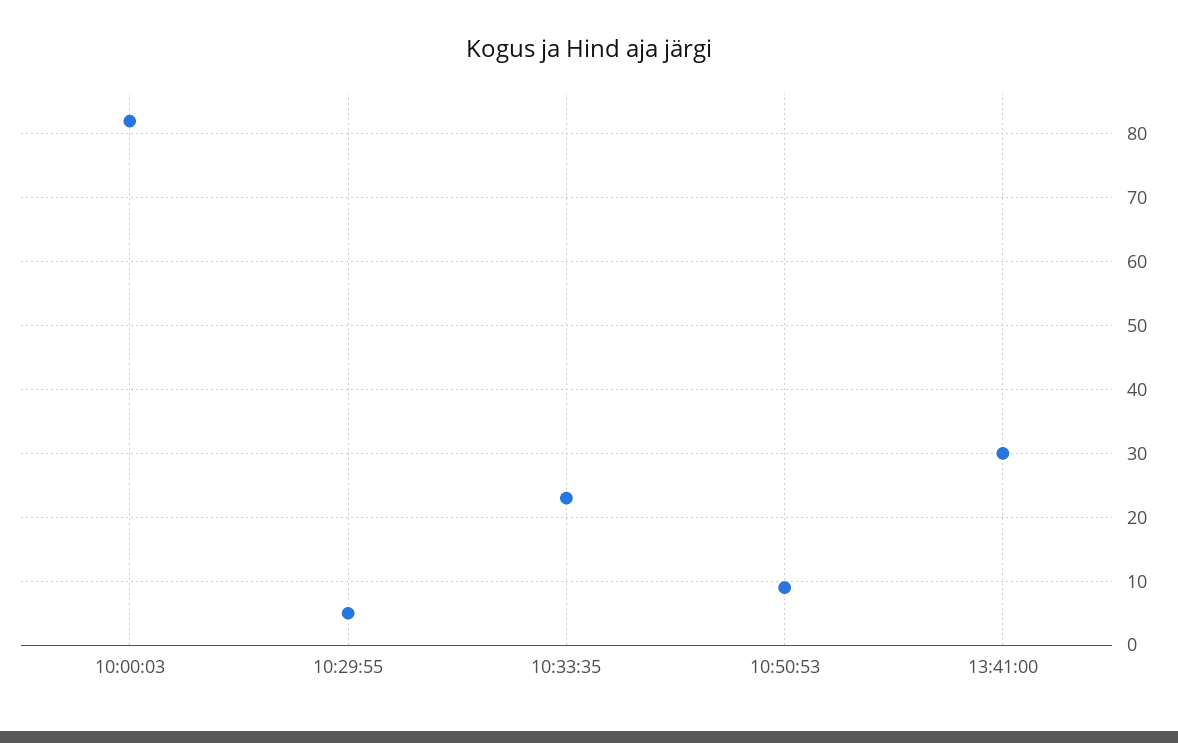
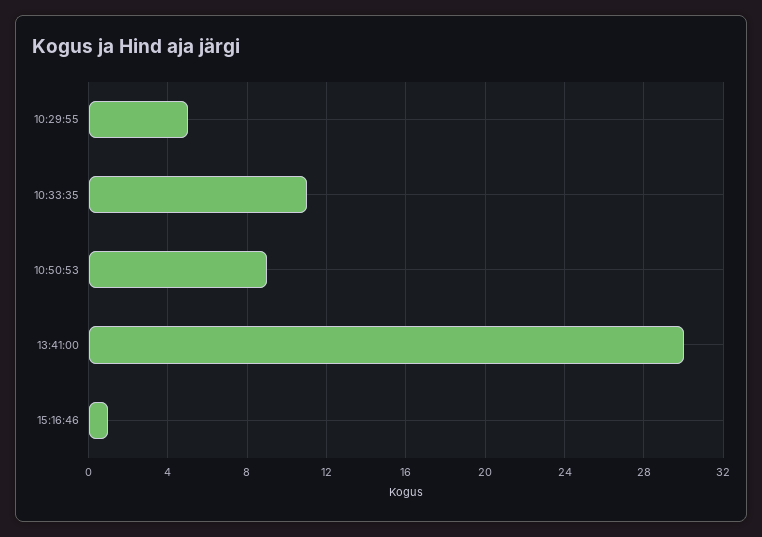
10:00:03: 82 -> none
10:33:35: 23 -> 11
15:16:46: none -> 1

